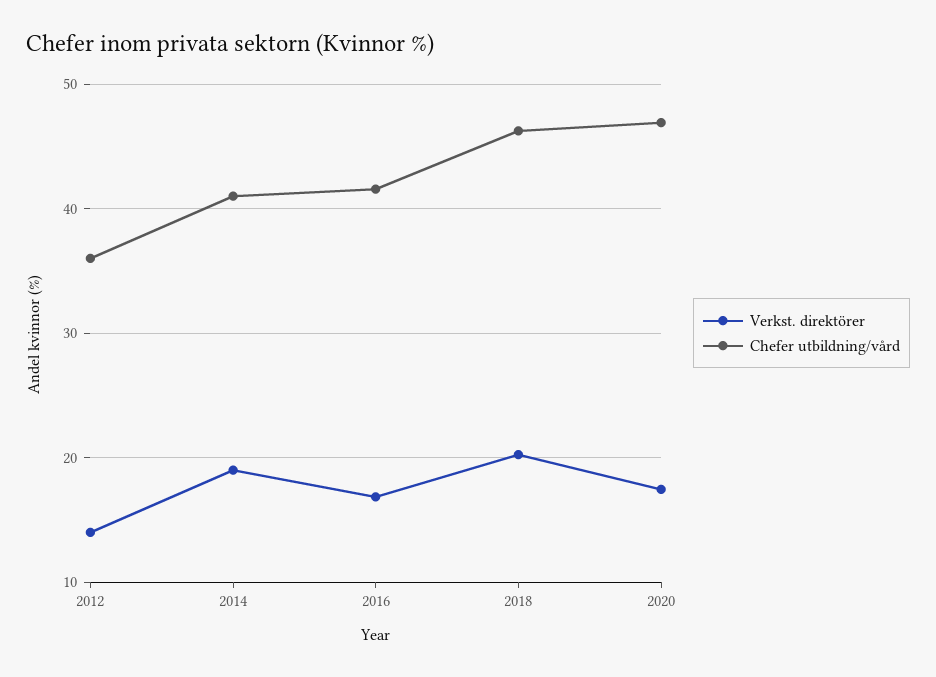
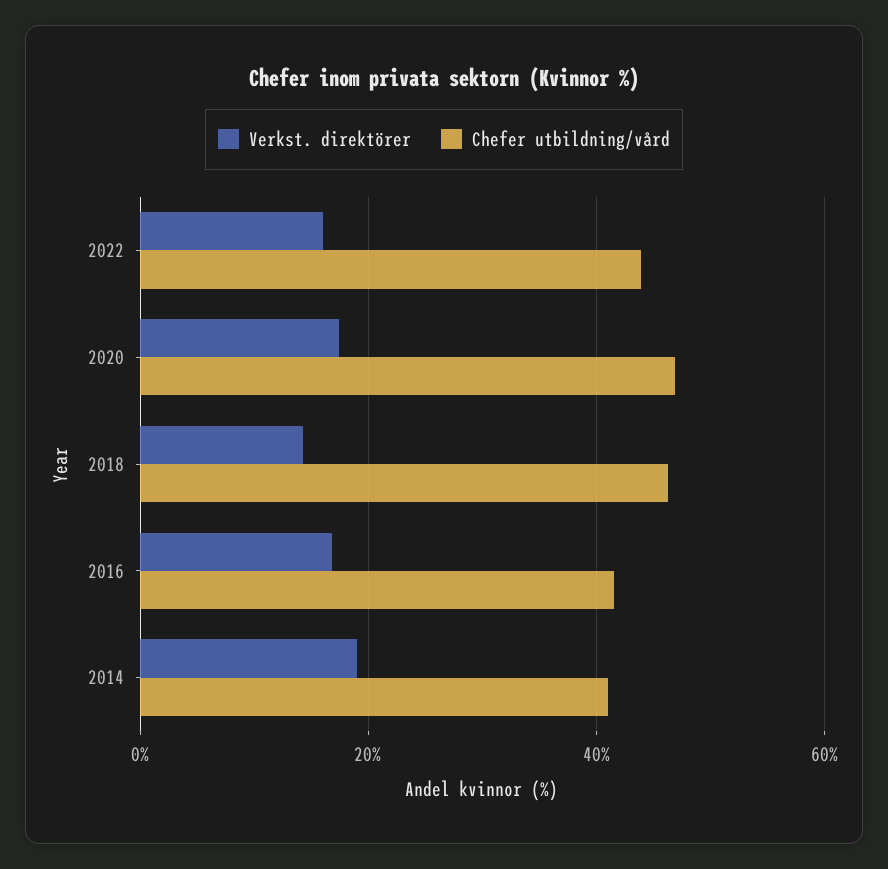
Verkst. direktörer, 2012: 14 -> none
Chefer utbildning/vård, 2012: 36 -> none
Verkst. direktörer, 2018: 20 -> 14
Verkst. direktörer, 2022: none -> 16
Chefer utbildning/vård, 2022: none -> 44

